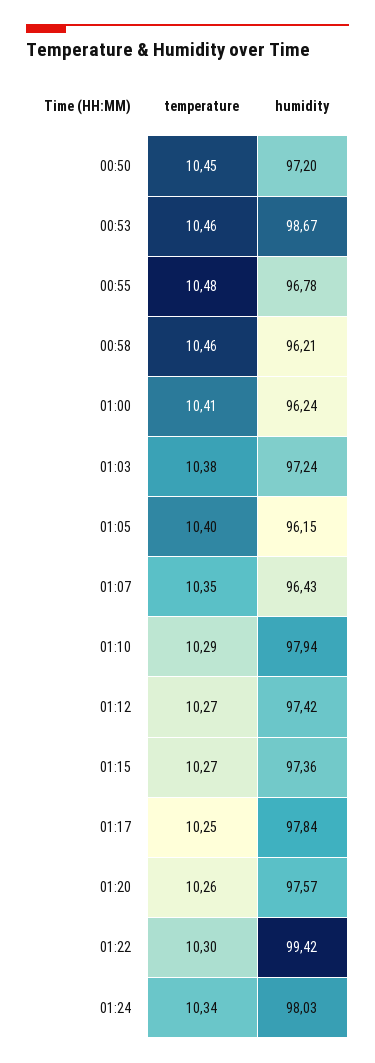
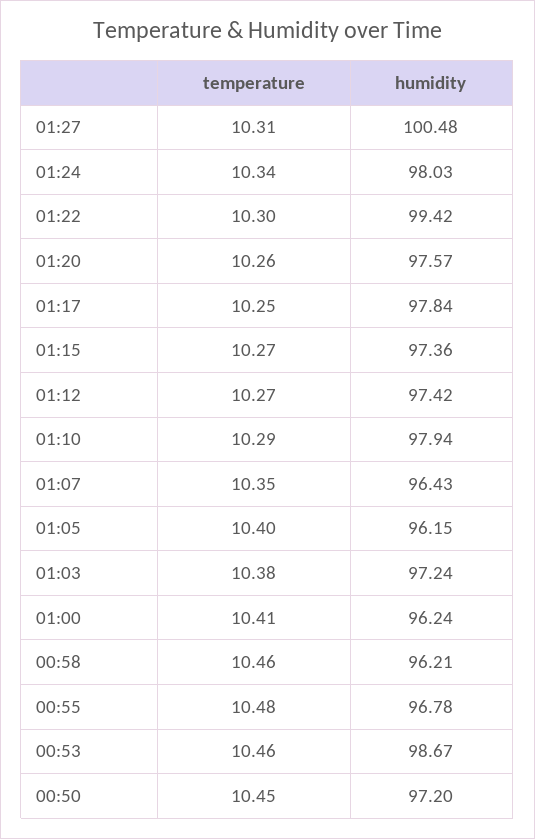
temperature, 01:27: none -> 10.31
humidity, 01:27: none -> 100.48

